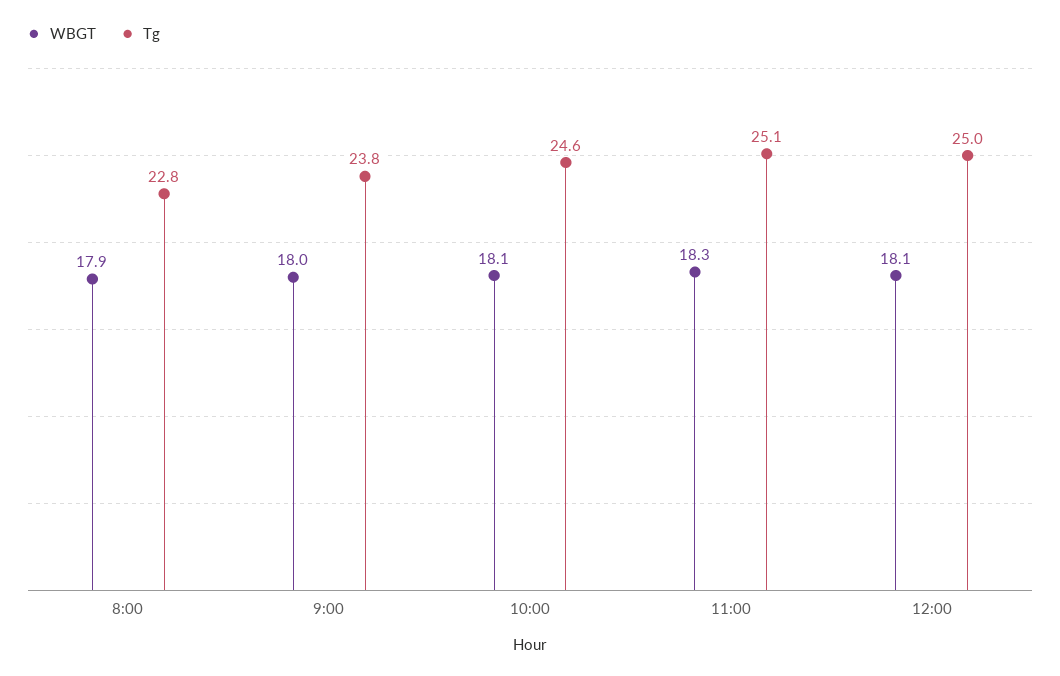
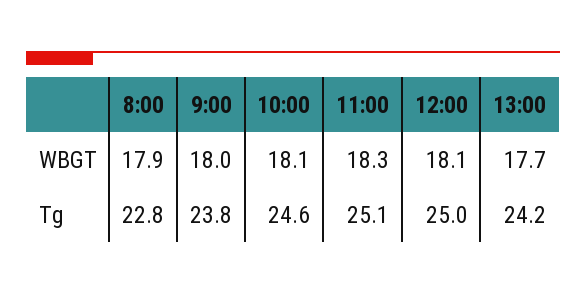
WBGT, 13:00: none -> 17.7
Tg, 13:00: none -> 24.2

